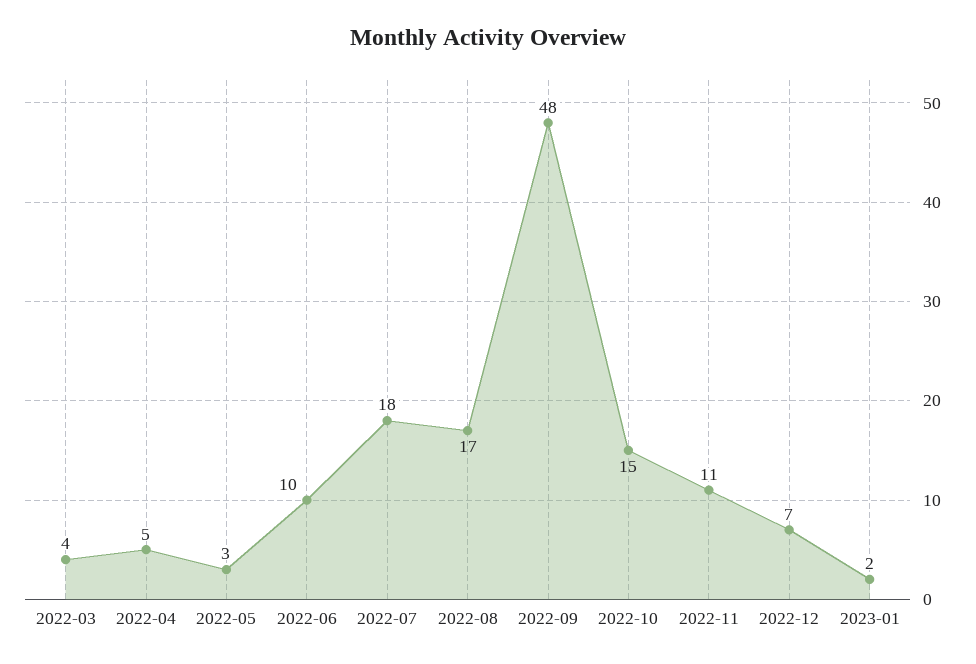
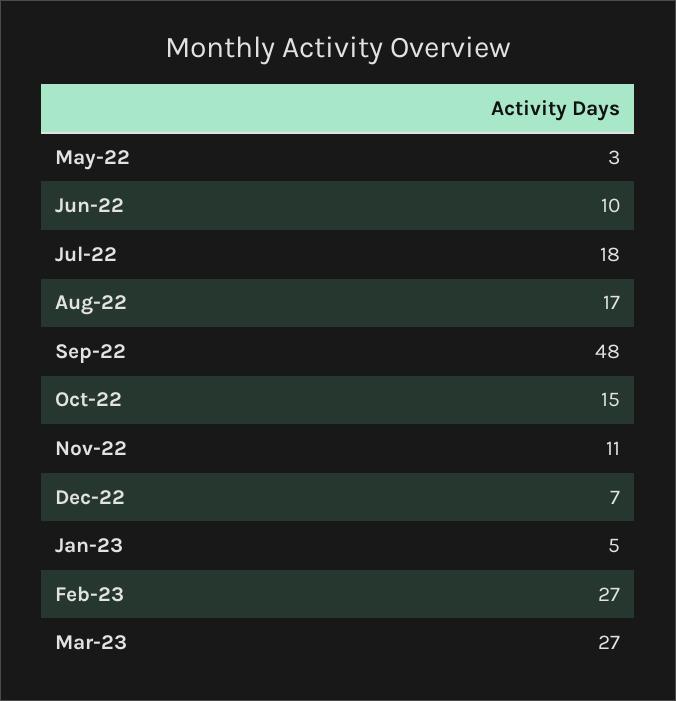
2022-03: 4 -> none
2022-04: 5 -> none
2023-01: 2 -> 5
Feb-23: none -> 27
Mar-23: none -> 27

